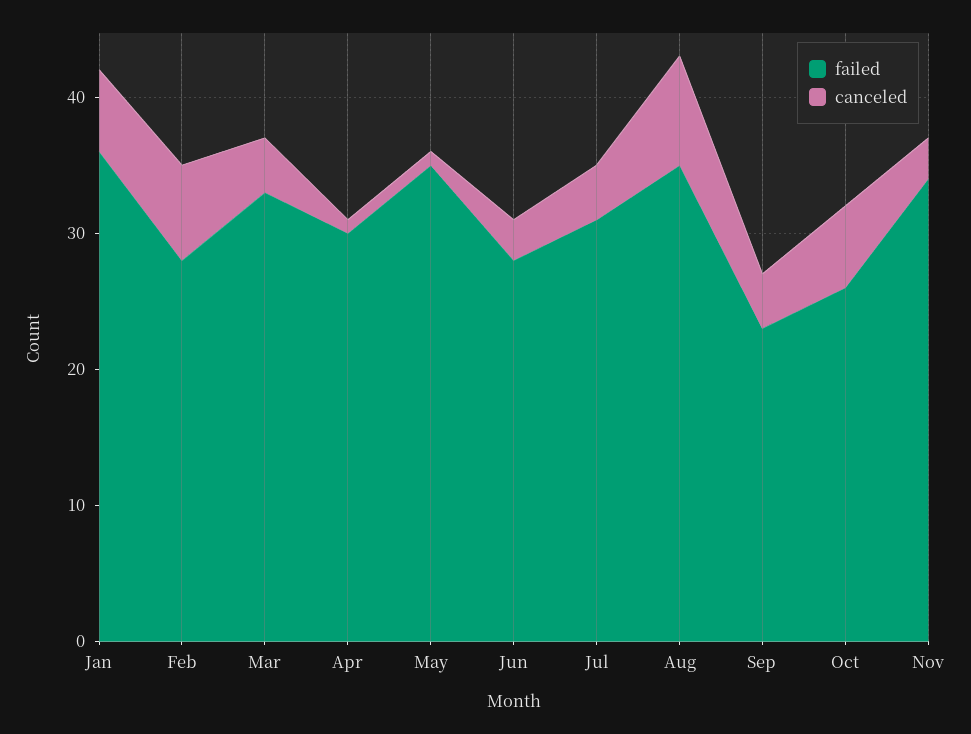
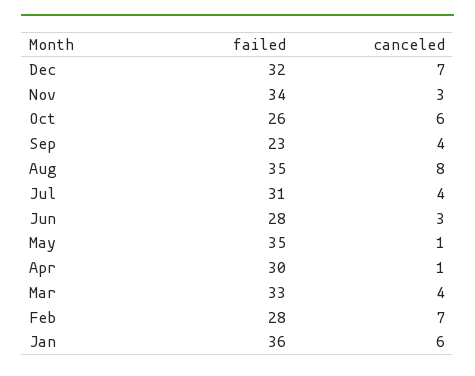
failed, Dec: none -> 32
canceled, Dec: none -> 7

